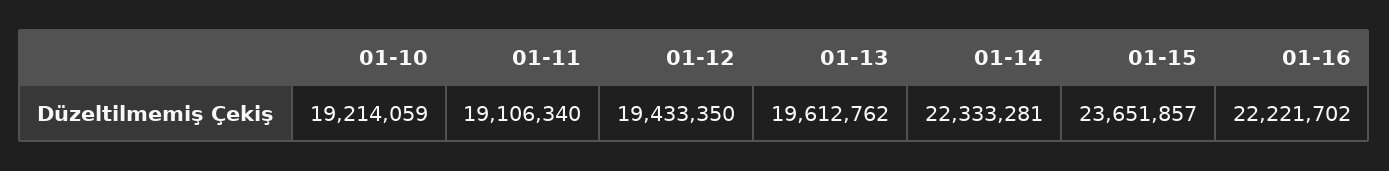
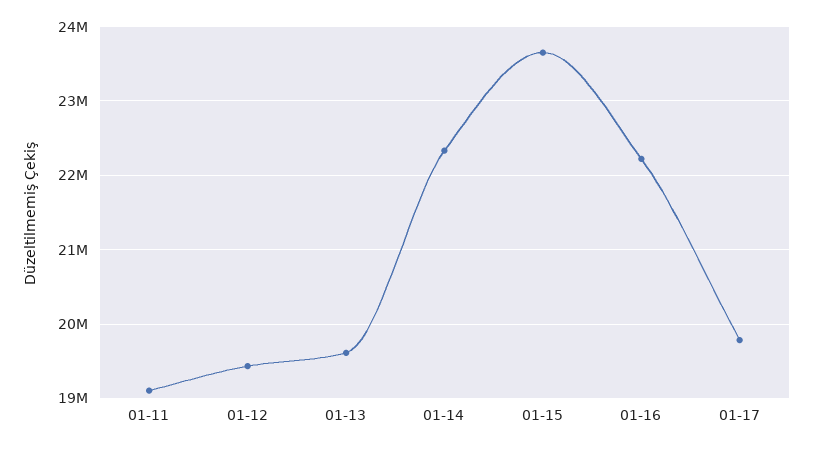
01-10: 19214059 -> none
01-17: none -> 19800000

